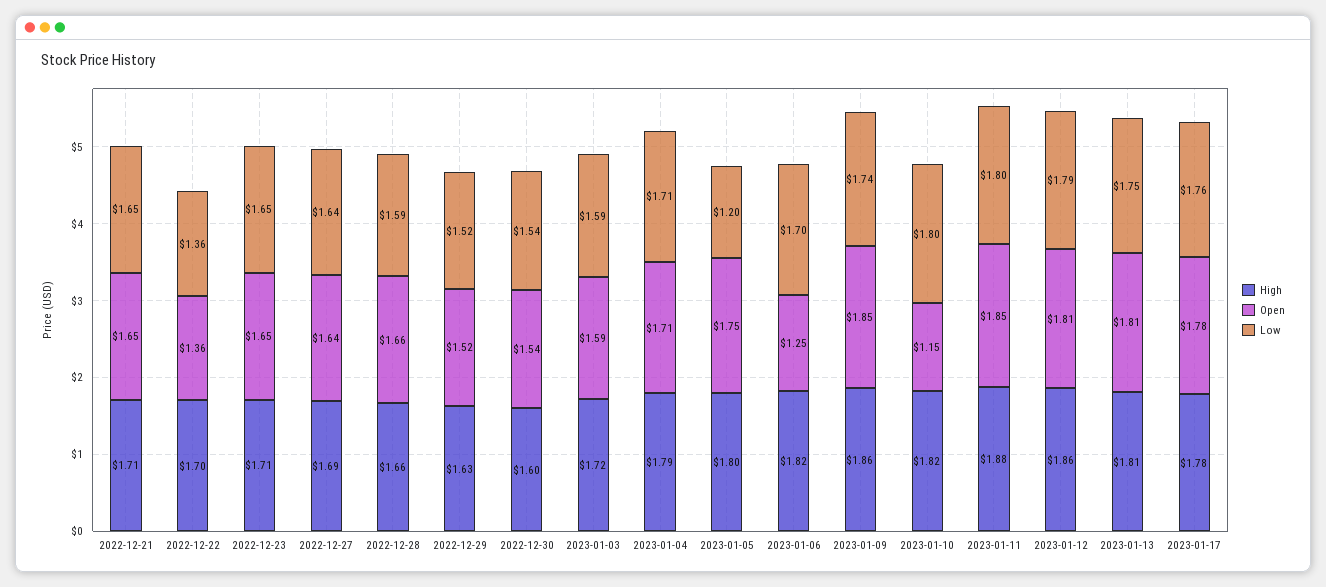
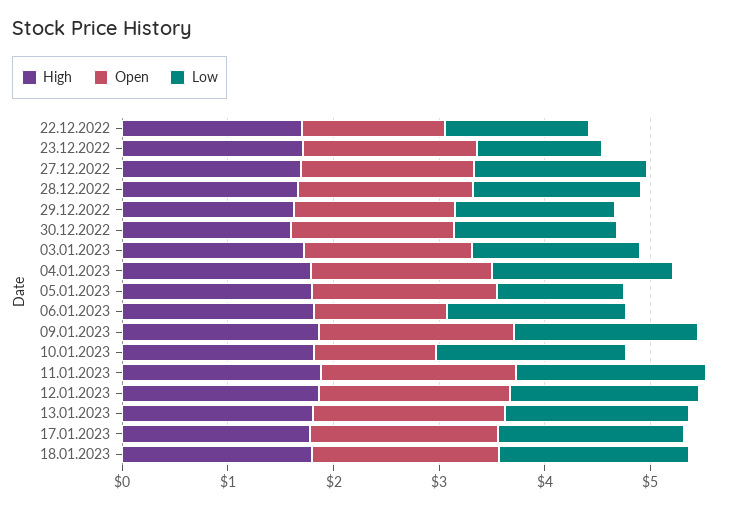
High, 2022-12-21: 1.71 -> none
Open, 2022-12-21: 1.65 -> none
Low, 2022-12-21: 1.65 -> none
Low, 2022-12-23: 1.65 -> 1.2
High, 18.01.2023: none -> 1.8
Open, 18.01.2023: none -> 1.8
Low, 18.01.2023: none -> 1.8

